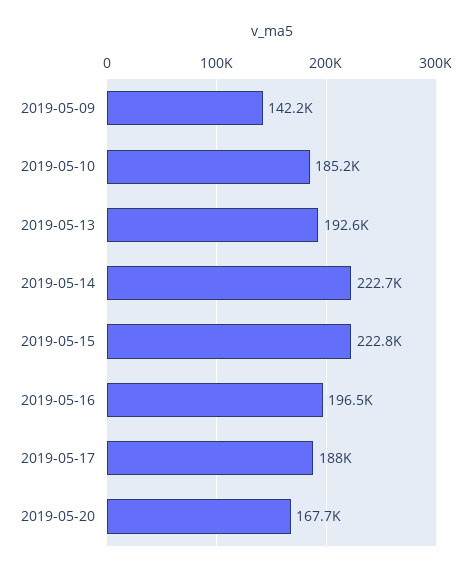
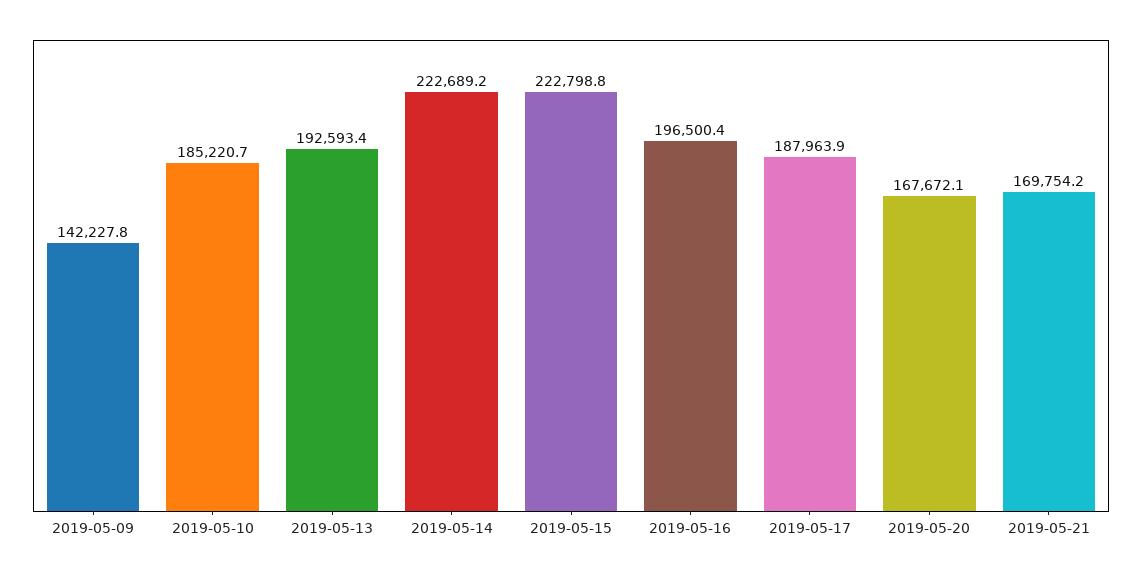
2019-05-21: none -> 169754.2

